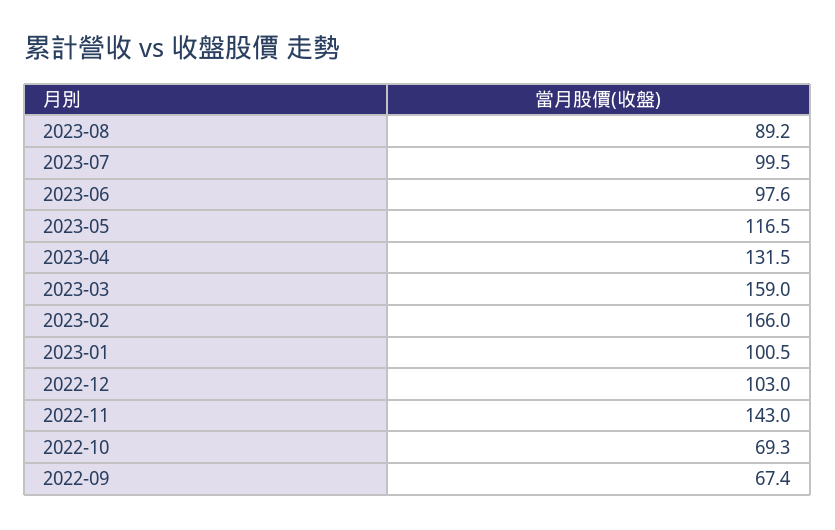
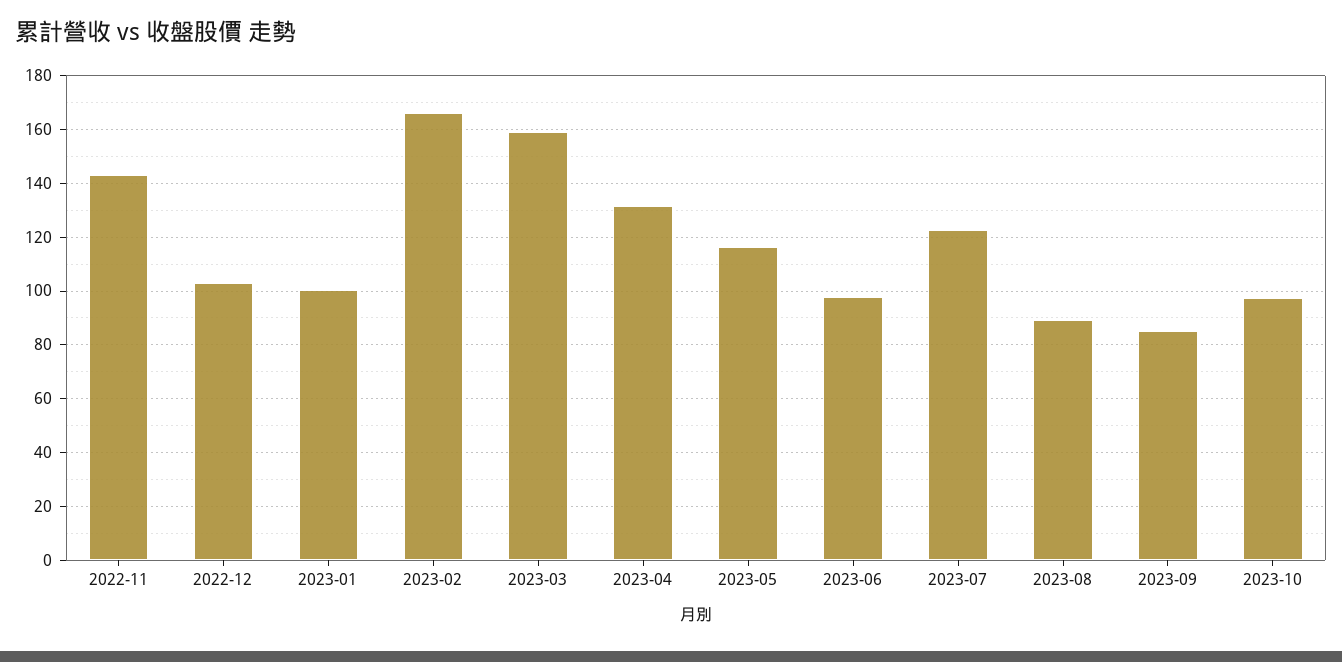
2023-07: 99.5 -> 122.5
2022-10: 69.3 -> none
2022-09: 67.4 -> none
2023-09: none -> 85
2023-10: none -> 97.5

